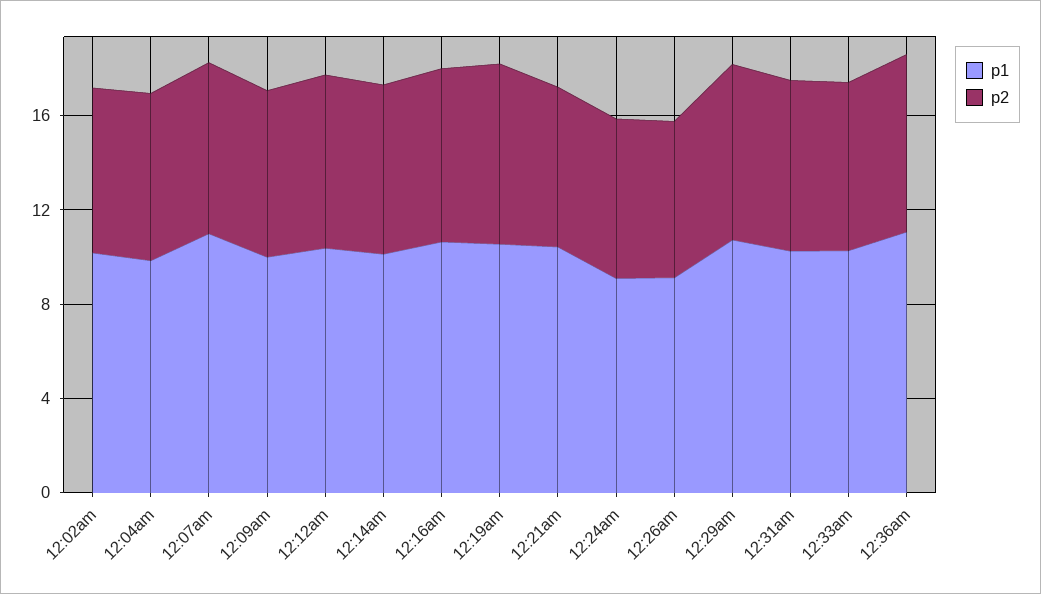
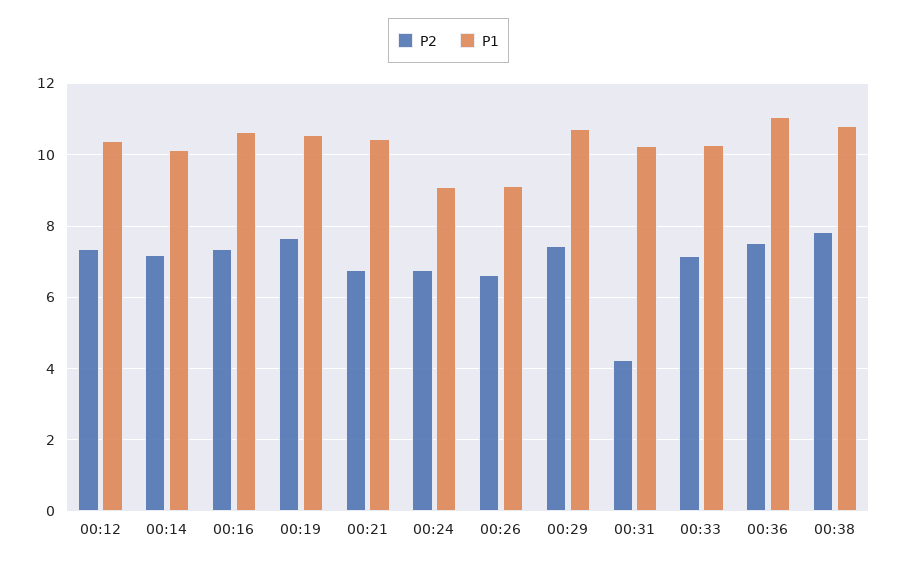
p1, 12:02am: 10 -> none
p2, 12:02am: 7 -> none
p1, 12:04am: 10 -> none
p2, 12:04am: 7 -> none
p1, 12:07am: 11 -> none
p2, 12:07am: 7 -> none
p1, 12:09am: 10 -> none
p2, 12:09am: 7 -> none
p2, 12:31am: 7 -> 4.2
p2, 00:38: none -> 7.8
p1, 00:38: none -> 10.8

